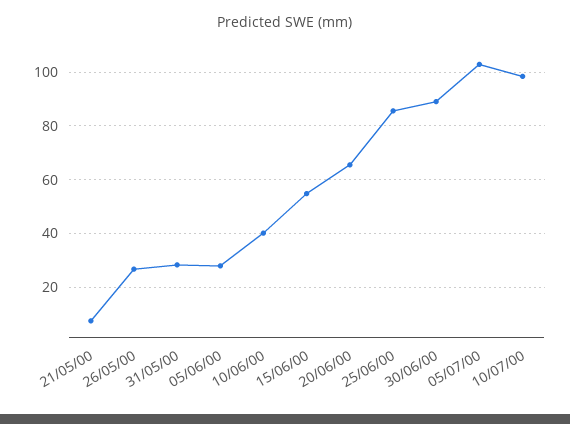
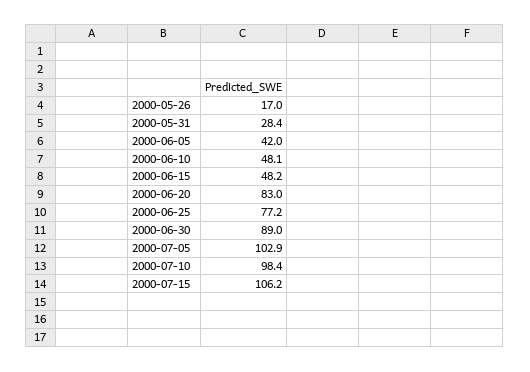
21/05/00: 7.5 -> none
26/05/00: 27.5 -> 17
05/06/00: 27.5 -> 42
10/06/00: 40 -> 48.1
15/06/00: 55 -> 48.2
20/06/00: 65 -> 83
25/06/00: 85 -> 77.2
2000-07-15: none -> 106.2

